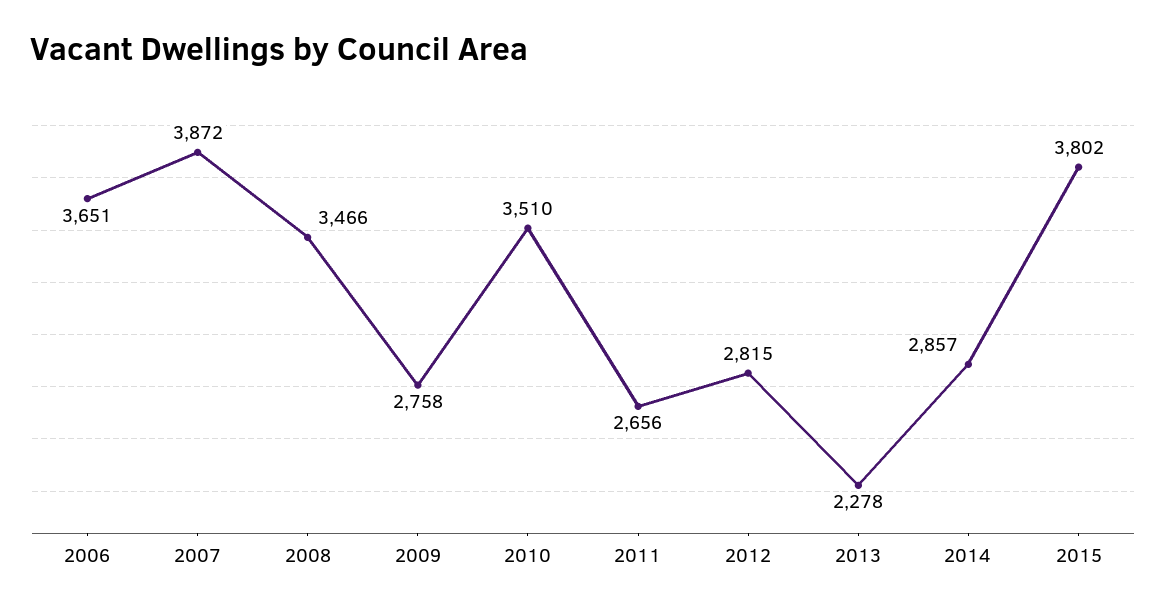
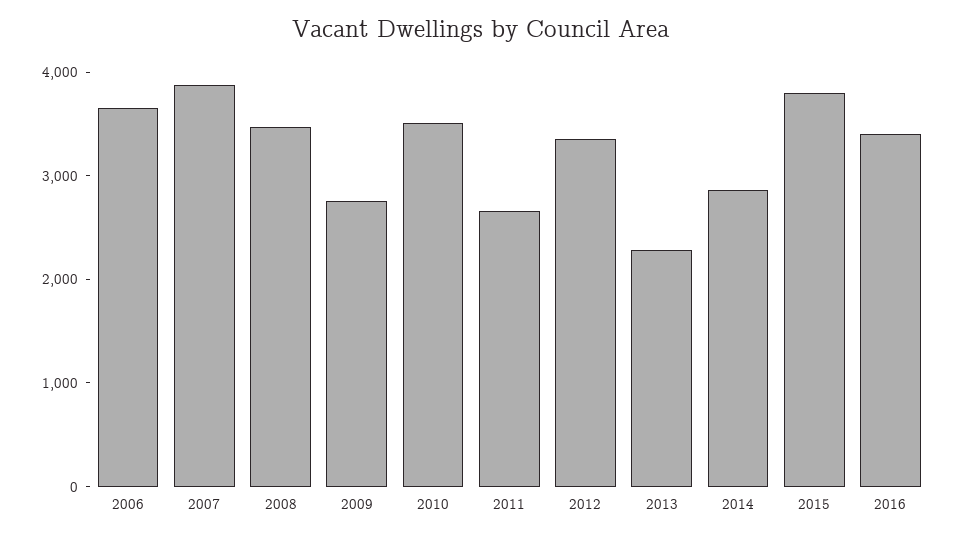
2012: 2815 -> 3400
2016: none -> 3400

